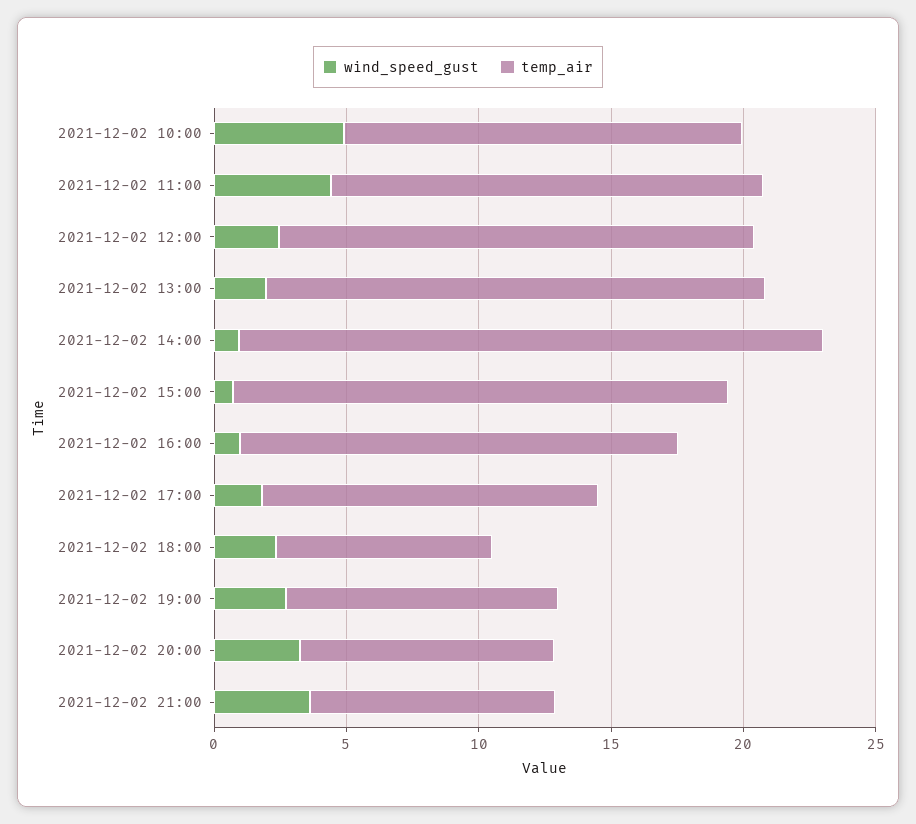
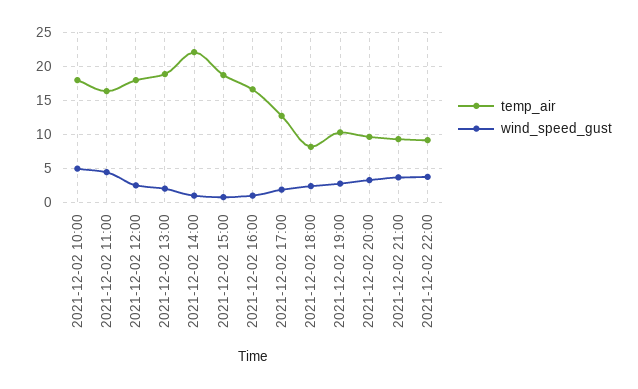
temp_air, 2021-12-02 10:00: 15 -> 18
temp_air, 2021-12-02 22:00: none -> 9
wind_speed_gust, 2021-12-02 22:00: none -> 4

